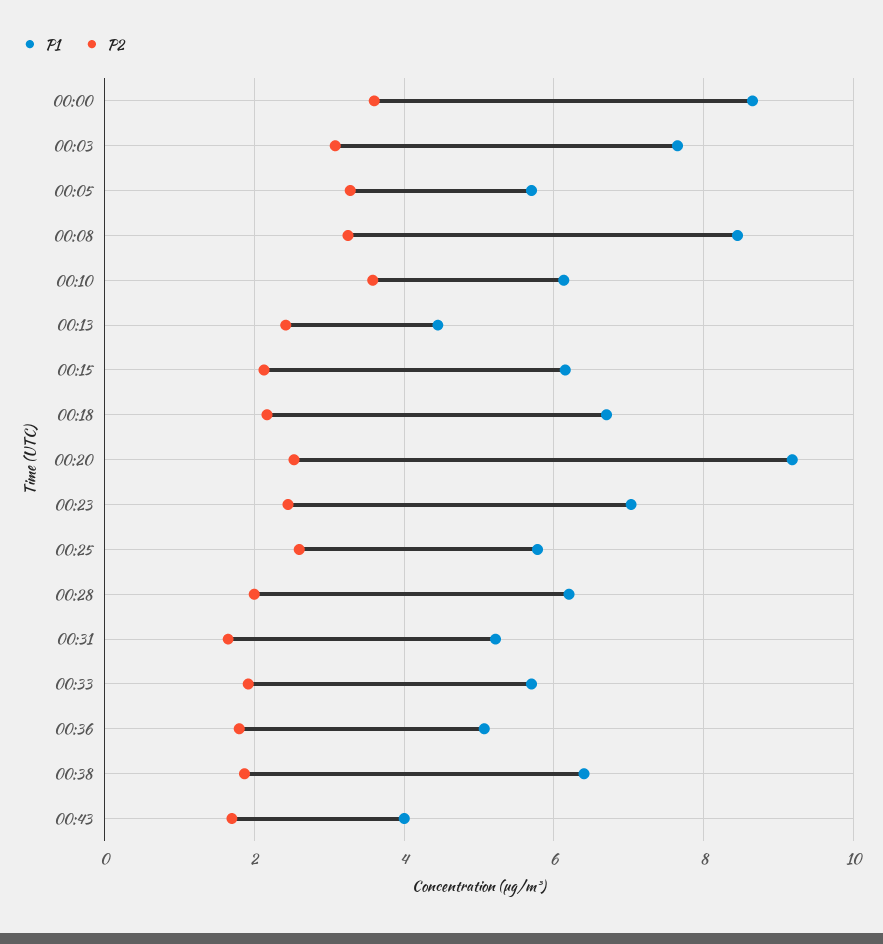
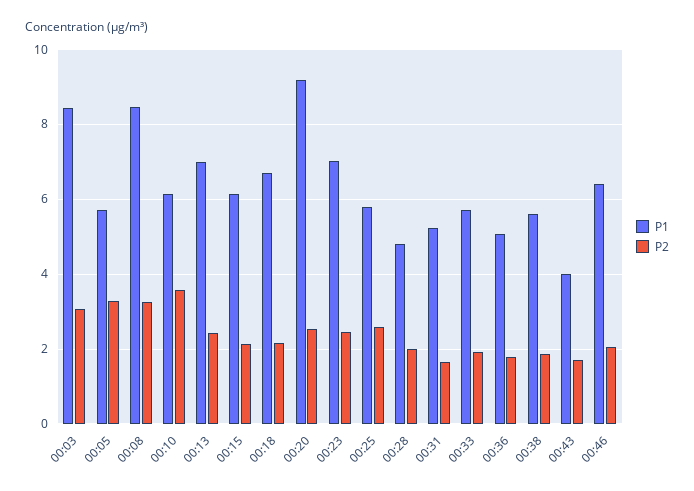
P1, 00:00: 8.6 -> none
P2, 00:00: 3.6 -> none
P1, 00:03: 7.6 -> 8.4
P1, 00:13: 4.4 -> 7
P1, 00:28: 6.2 -> 4.8
P1, 00:38: 6.4 -> 5.6
P1, 00:46: none -> 6.4
P2, 00:46: none -> 2

